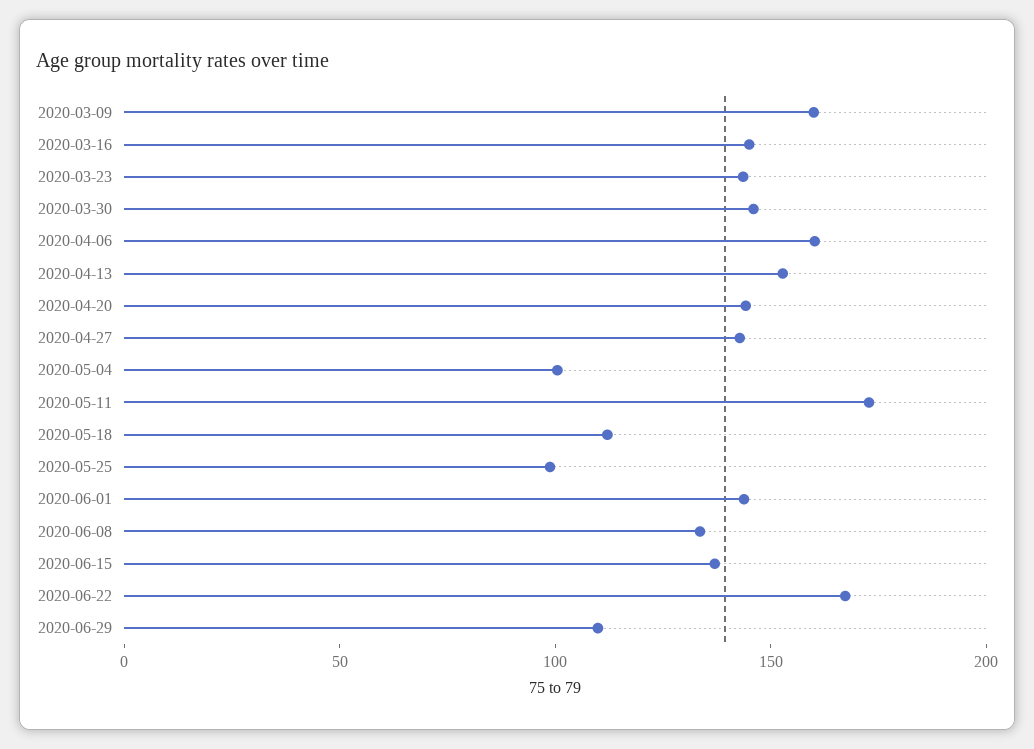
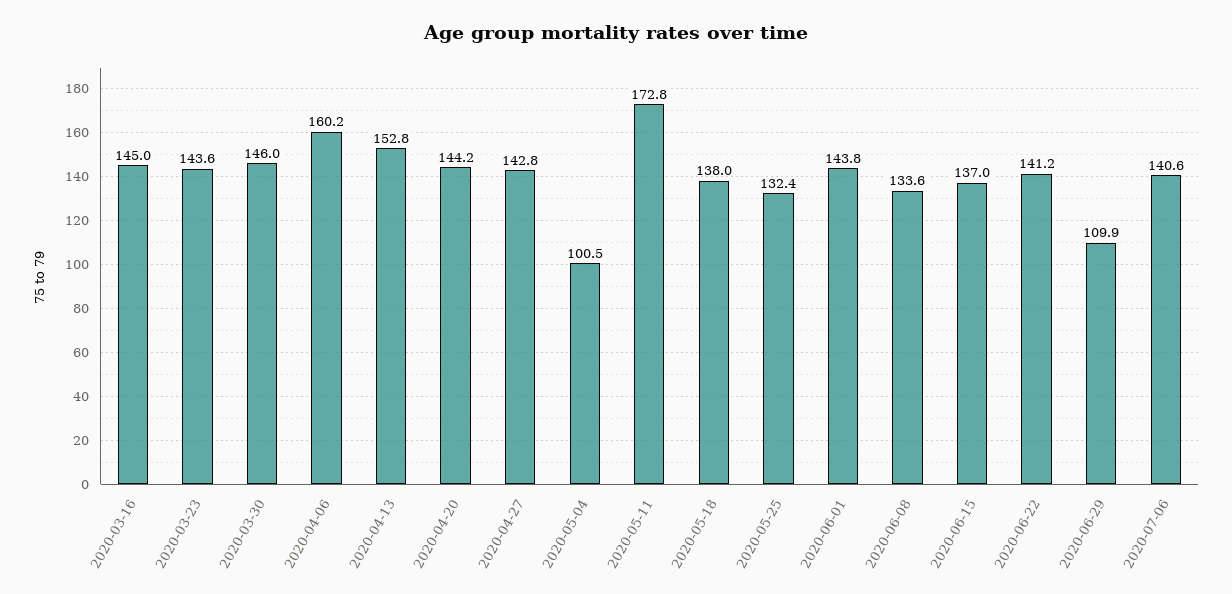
2020-03-09: 160 -> none
2020-05-18: 110 -> 138
2020-05-25: 100 -> 132.4
2020-06-22: 170 -> 141.2
2020-07-06: none -> 140.6

